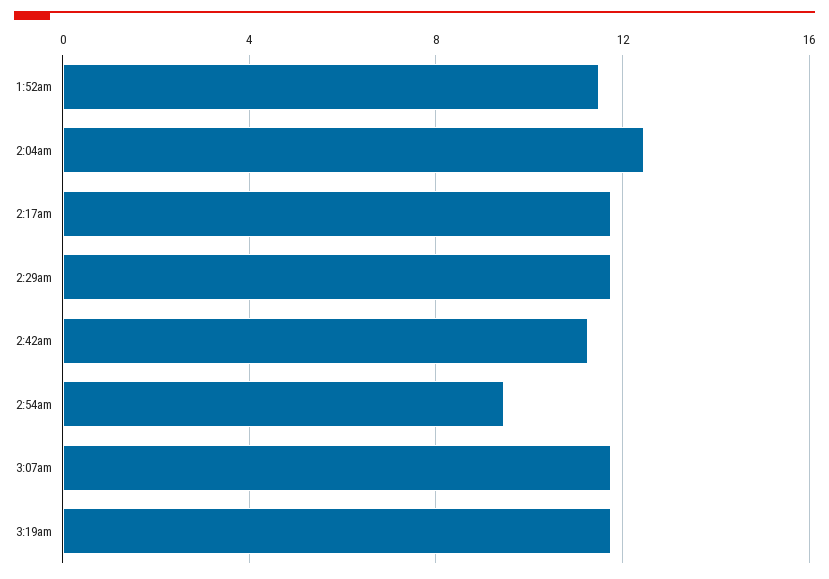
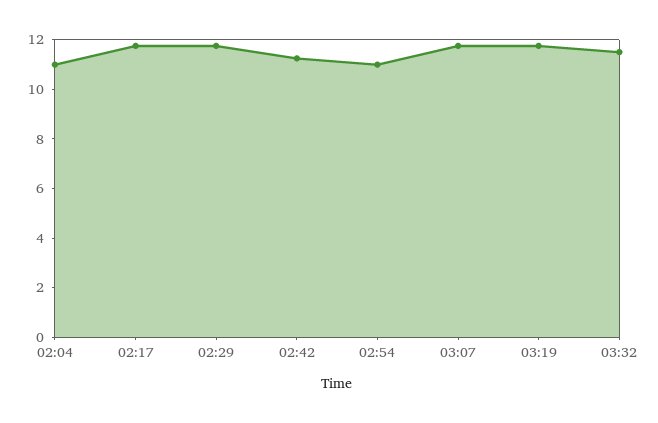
1:52am: 11.5 -> none
2:04am: 12.5 -> 11
2:54am: 9.5 -> 11
03:32: none -> 11.5

